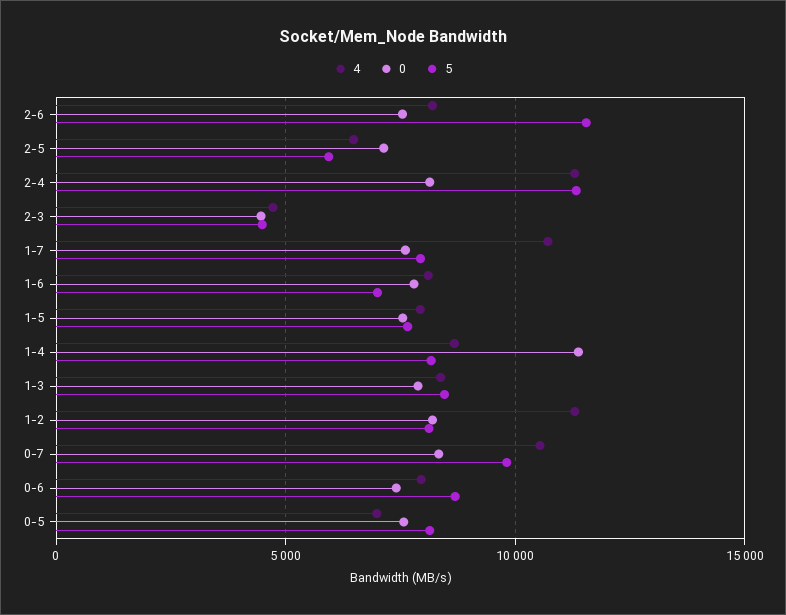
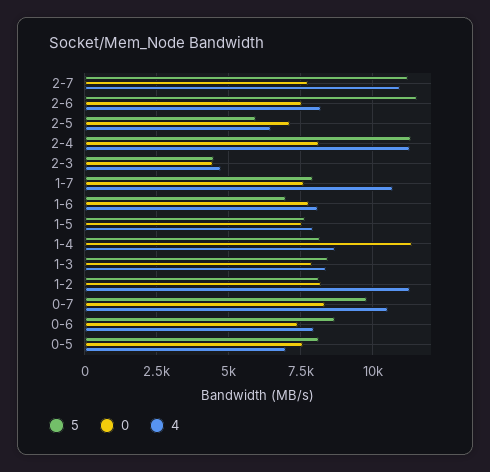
5, 2-7: none -> 11250
0, 2-7: none -> 7750
4, 2-7: none -> 11000

